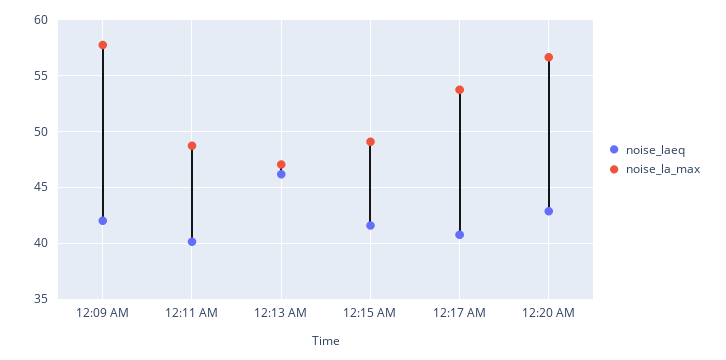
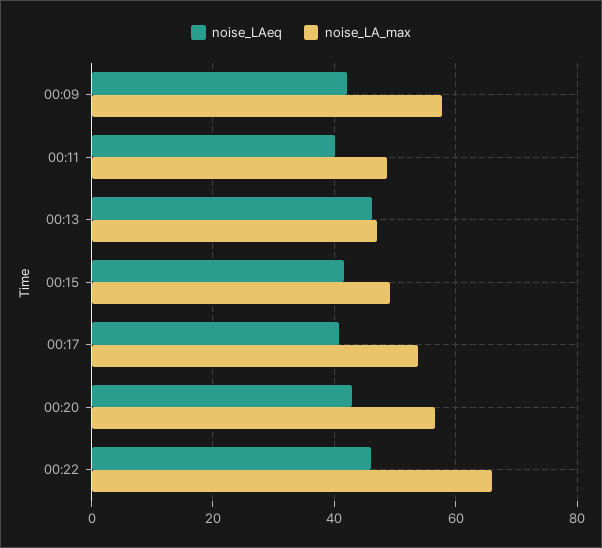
noise_laeq, 00:22: none -> 46
noise_la_max, 00:22: none -> 66

